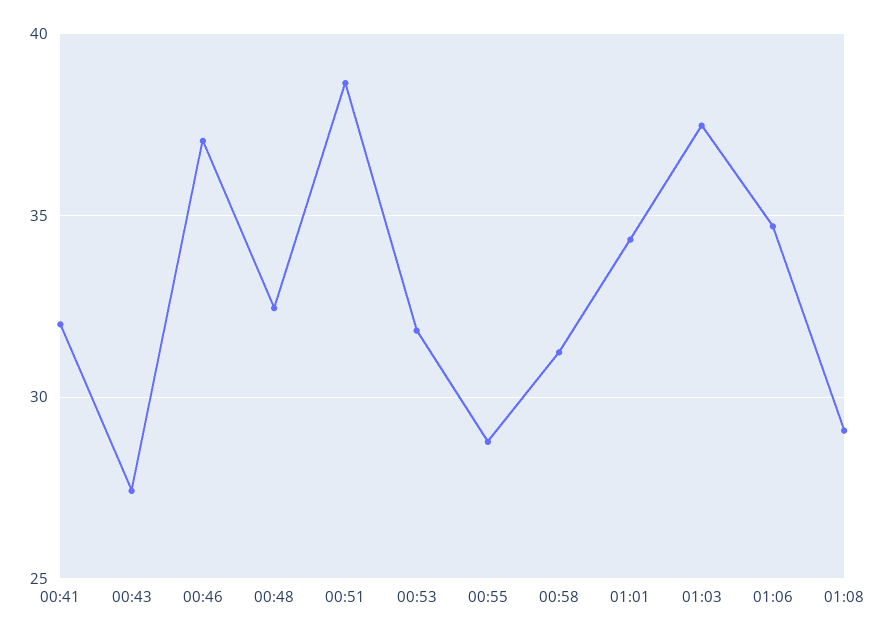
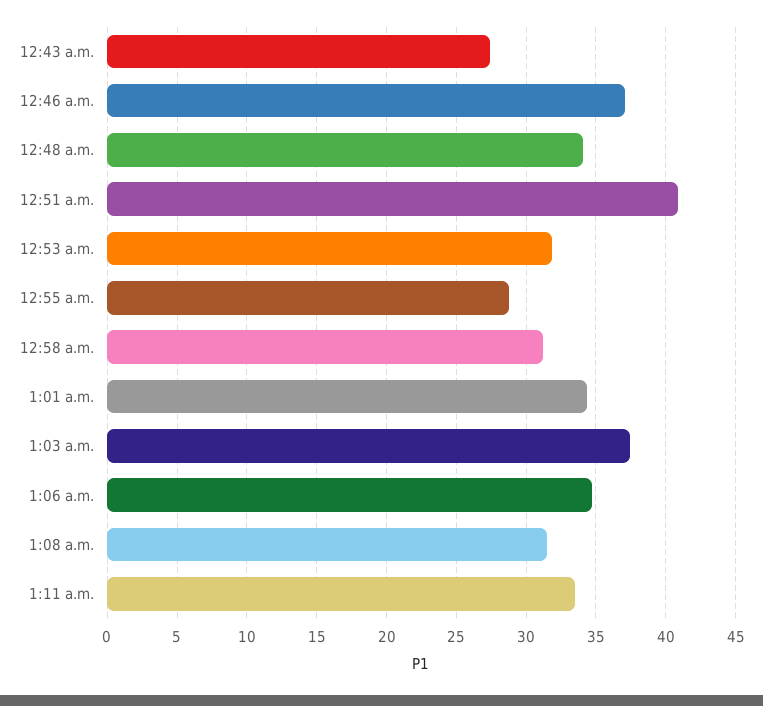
00:41: 32 -> none
00:48: 32.5 -> 34
00:51: 38.5 -> 41
01:08: 29 -> 31.5
1:11 a.m.: none -> 33.5

